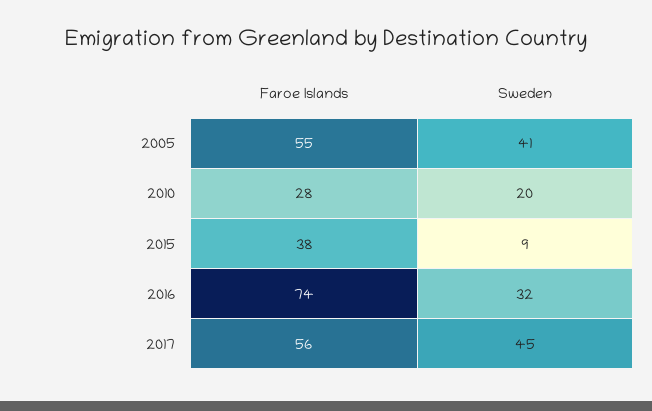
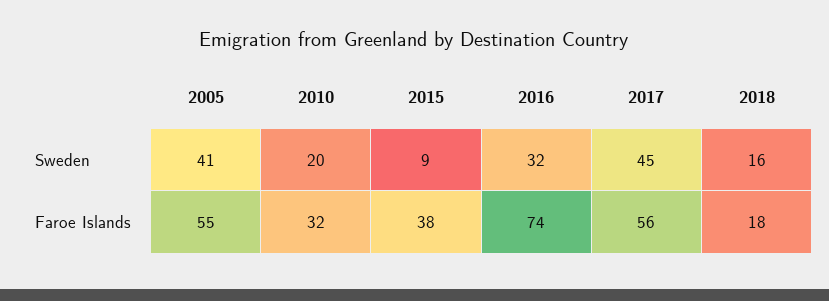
Faroe Islands, 2010: 28 -> 32
Sweden, 2018: none -> 16
Faroe Islands, 2018: none -> 18

